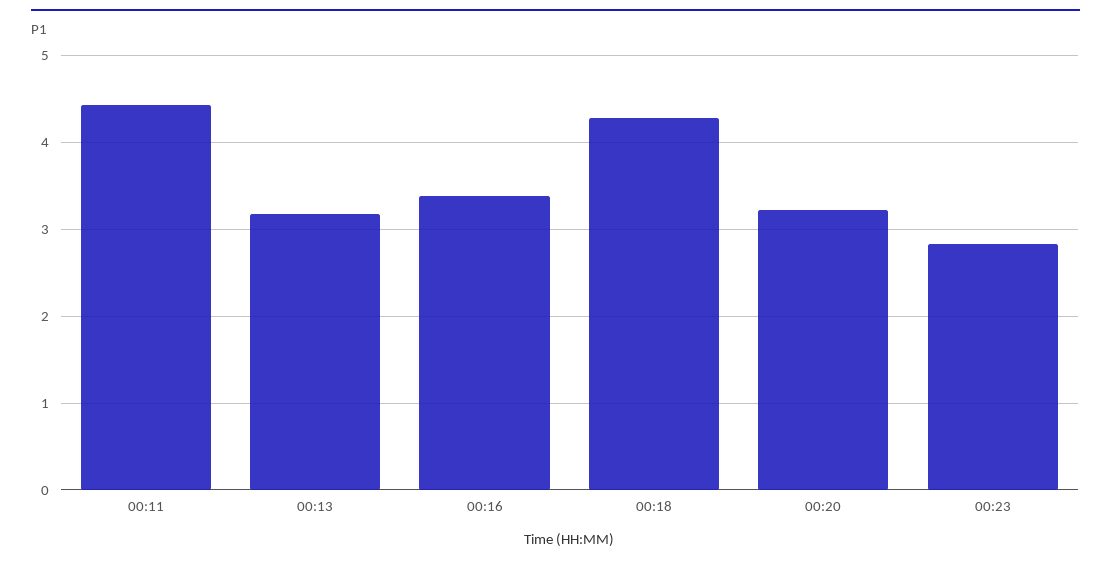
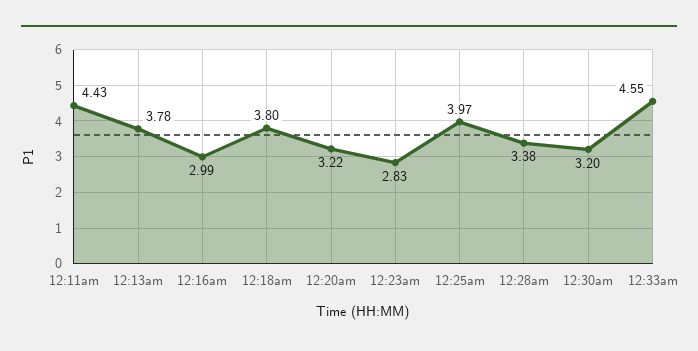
00:13: 3.2 -> 3.78
00:16: 3.4 -> 2.99
00:18: 4.3 -> 3.8
12:25am: none -> 3.97
12:28am: none -> 3.38
12:30am: none -> 3.2
12:33am: none -> 4.55

